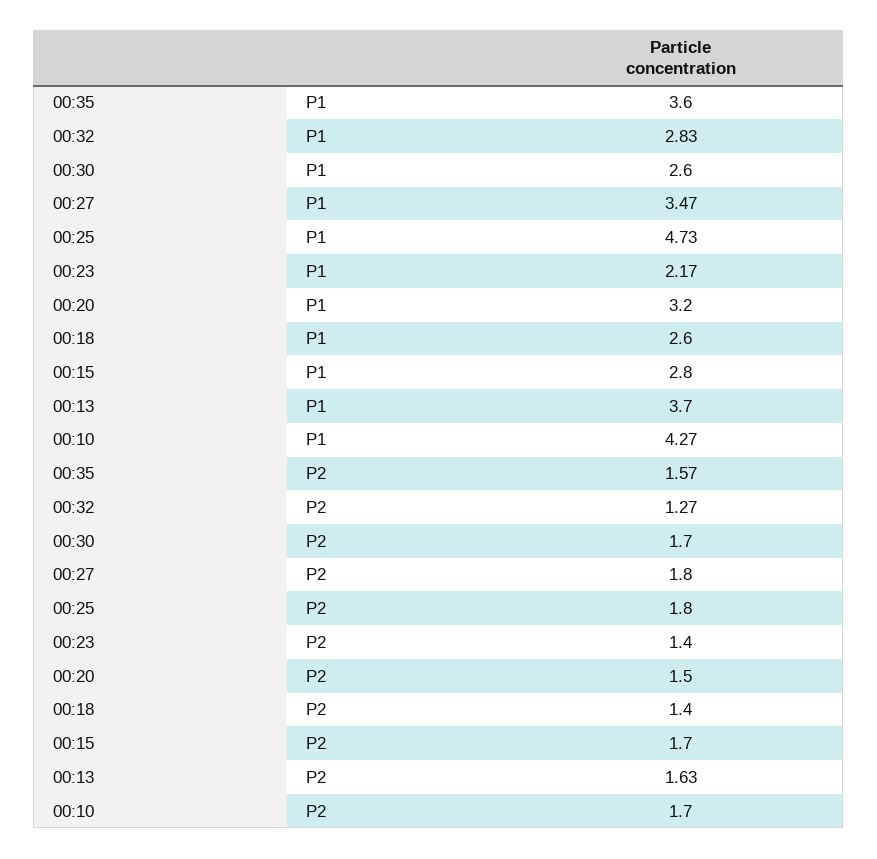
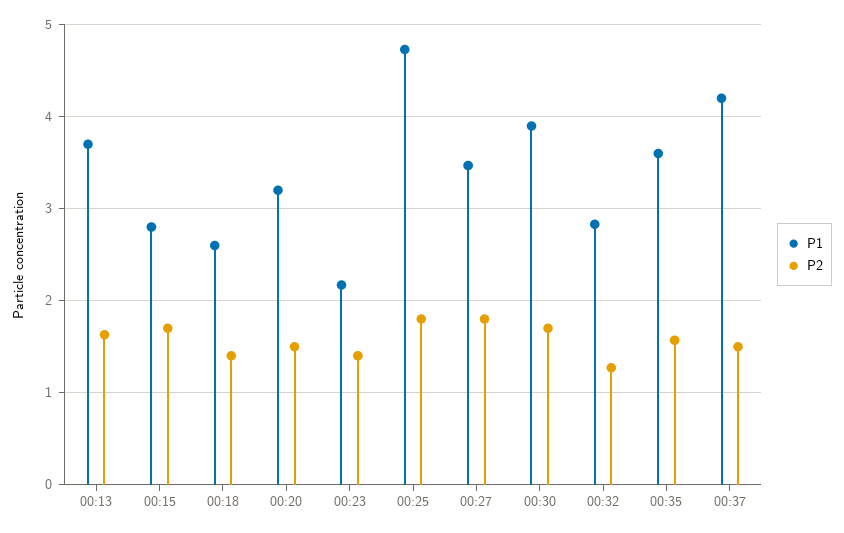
P1, 00:30: 2.6 -> 3.9
P1, 00:10: 4.27 -> none
P2, 00:10: 1.7 -> none
P1, 00:37: none -> 4.2
P2, 00:37: none -> 1.5

